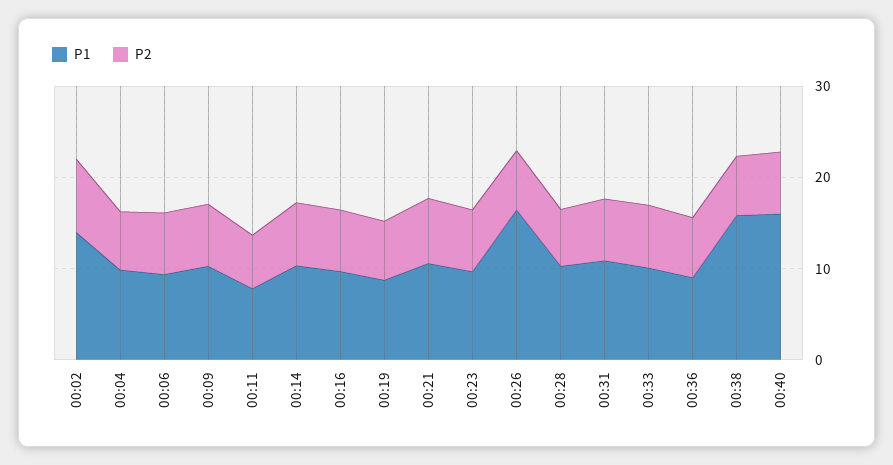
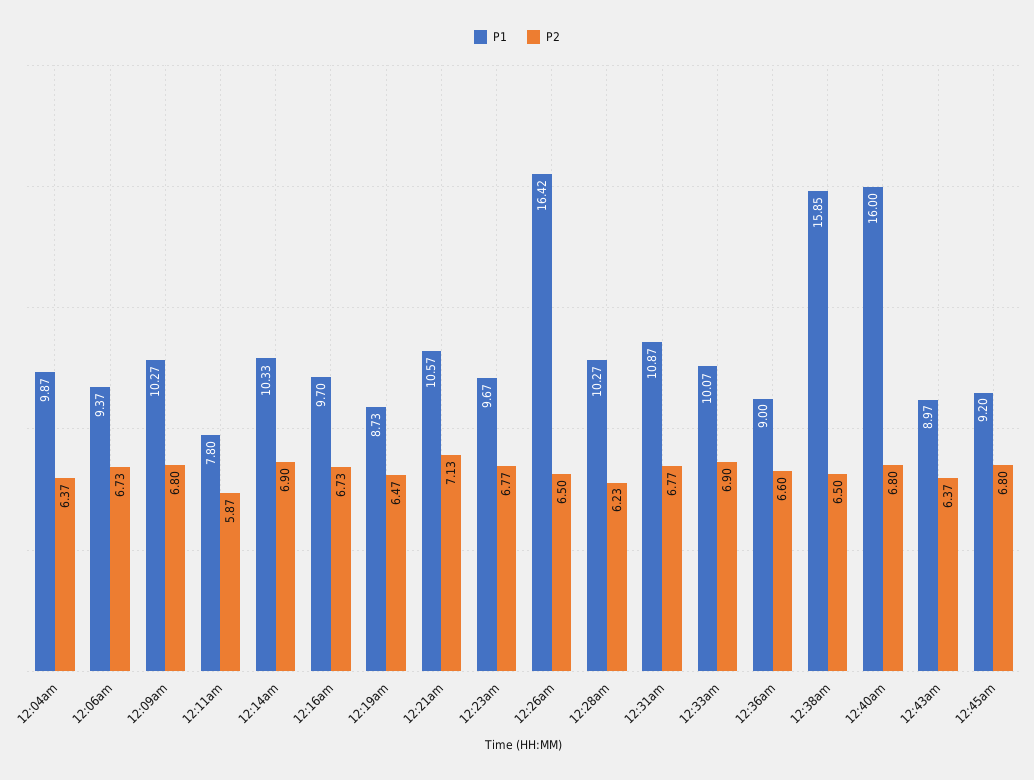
P1, 00:02: 14 -> none
P2, 00:02: 8 -> none
P1, 12:43am: none -> 8.97
P2, 12:43am: none -> 6.37
P1, 12:45am: none -> 9.2
P2, 12:45am: none -> 6.8

